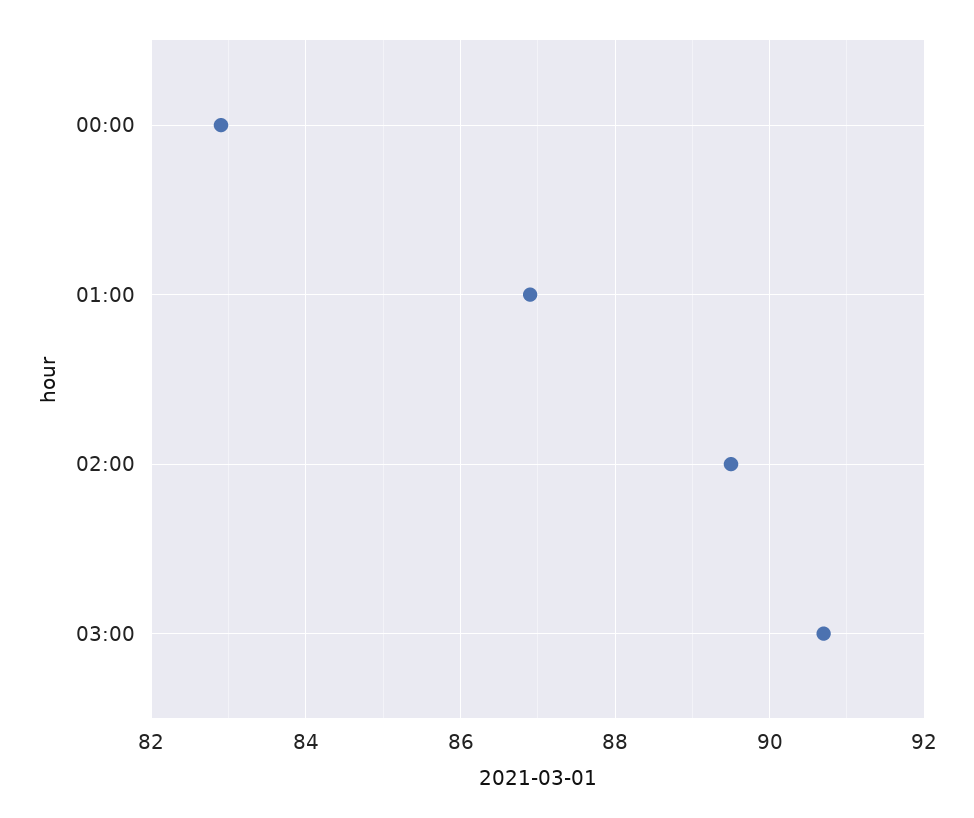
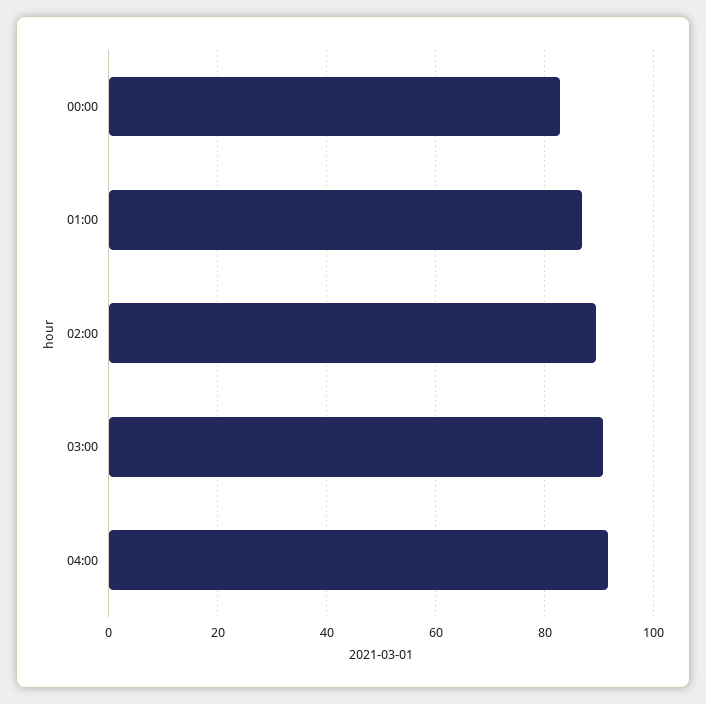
04:00: none -> 92

